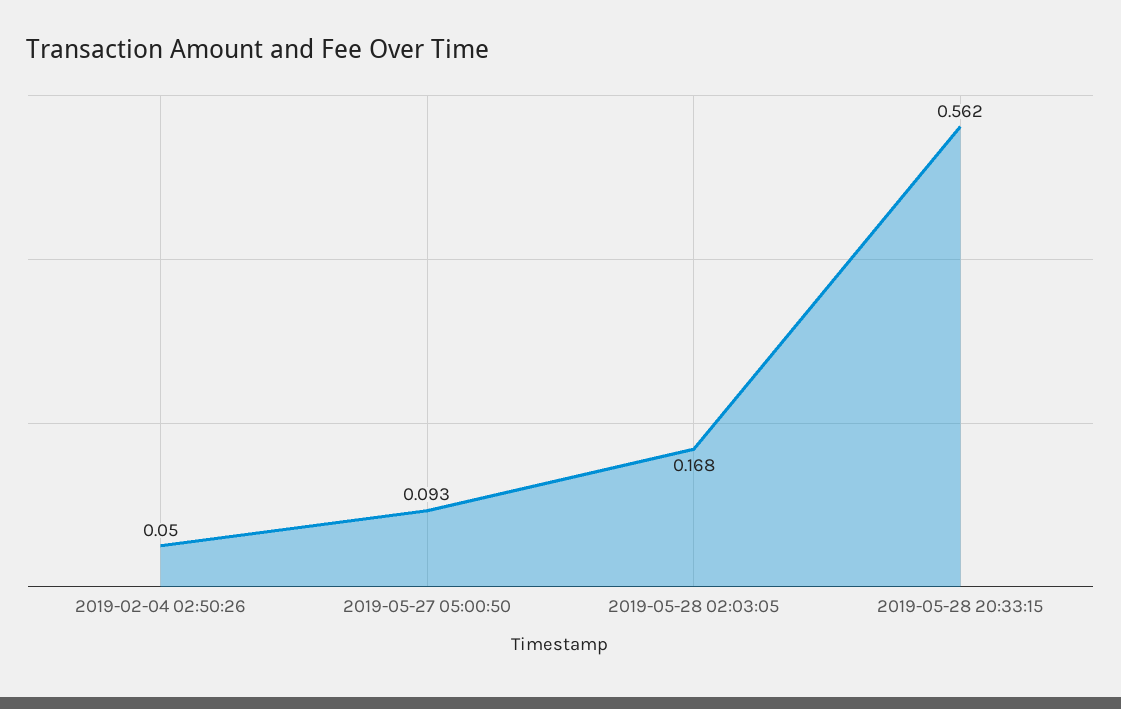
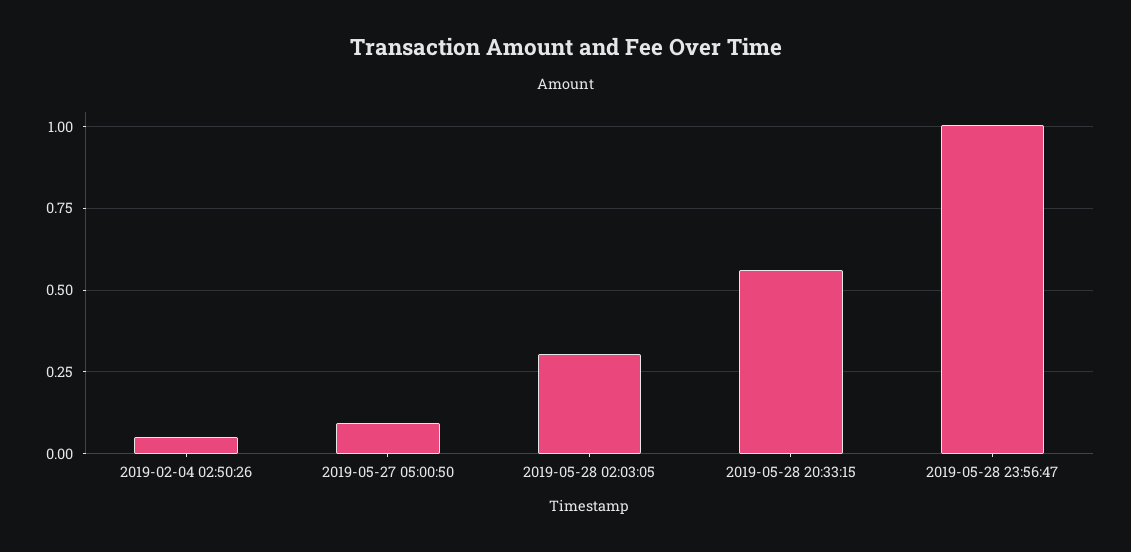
2019-05-28 02:03:05: 0.168 -> 0.3
2019-05-28 23:56:47: none -> 1

